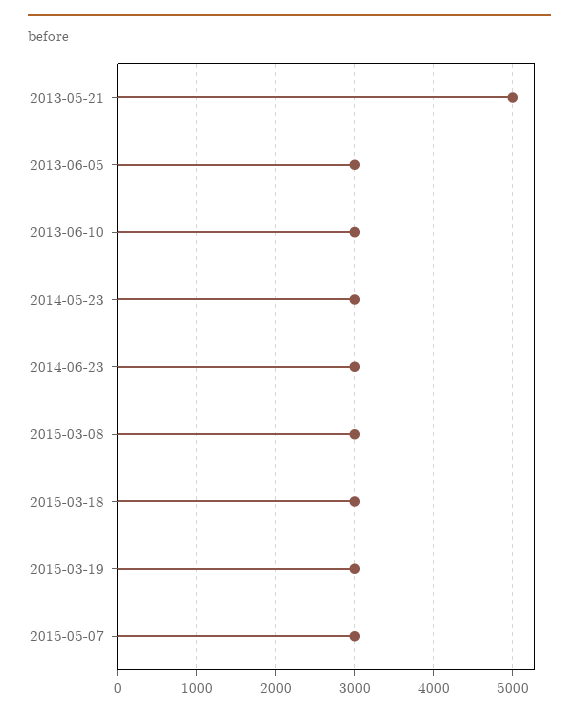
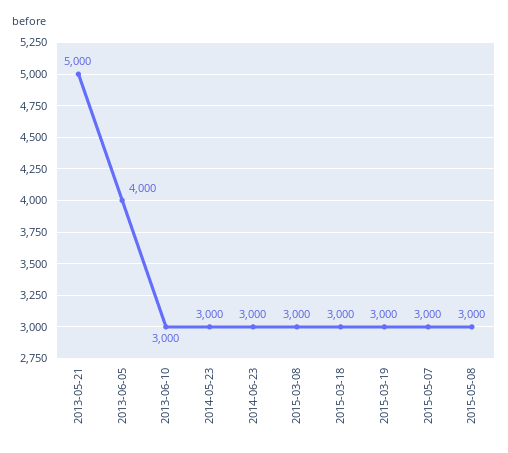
2013-06-05: 3000 -> 4000
2015-05-08: none -> 3000

